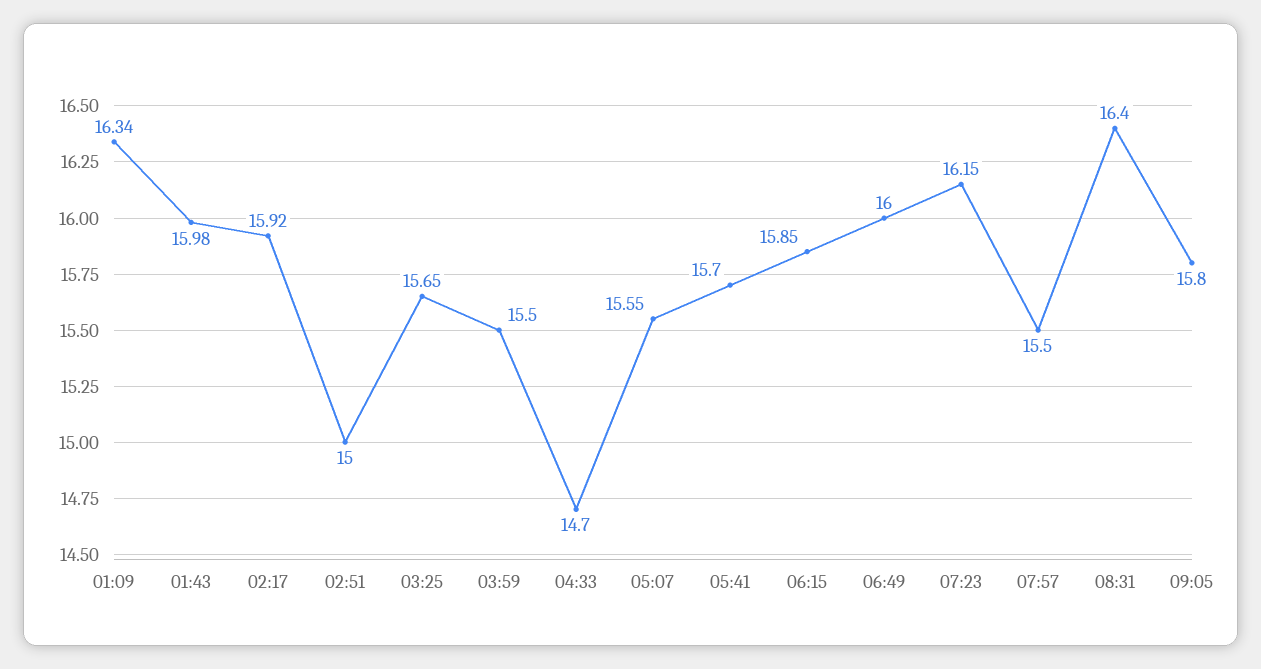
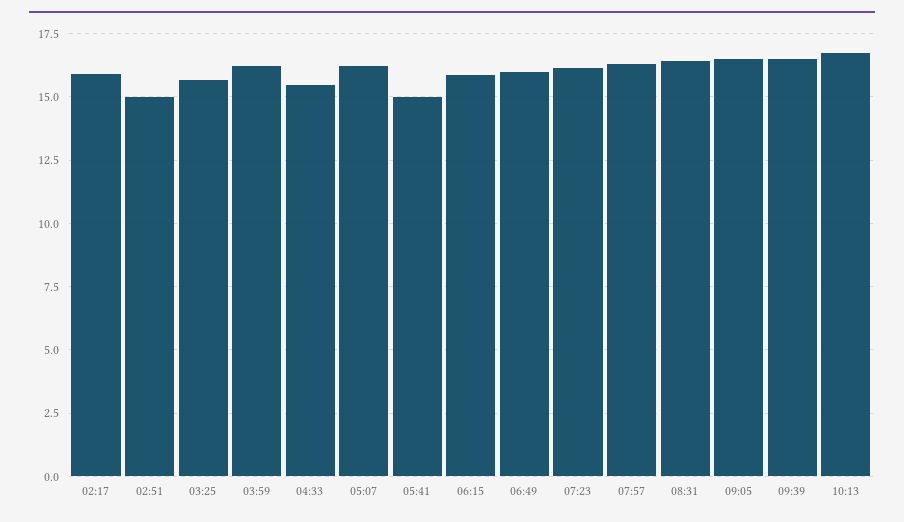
01:09: 16.34 -> none
01:43: 15.98 -> none
03:59: 15.5 -> 16.25
04:33: 14.7 -> 15.5
05:07: 15.55 -> 16.25
05:41: 15.7 -> 15
07:57: 15.5 -> 16.25
09:05: 15.8 -> 16.5
09:39: none -> 16.5
10:13: none -> 16.75

